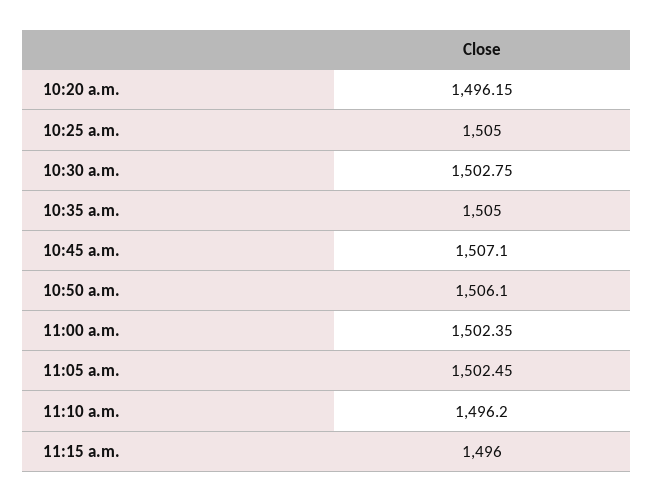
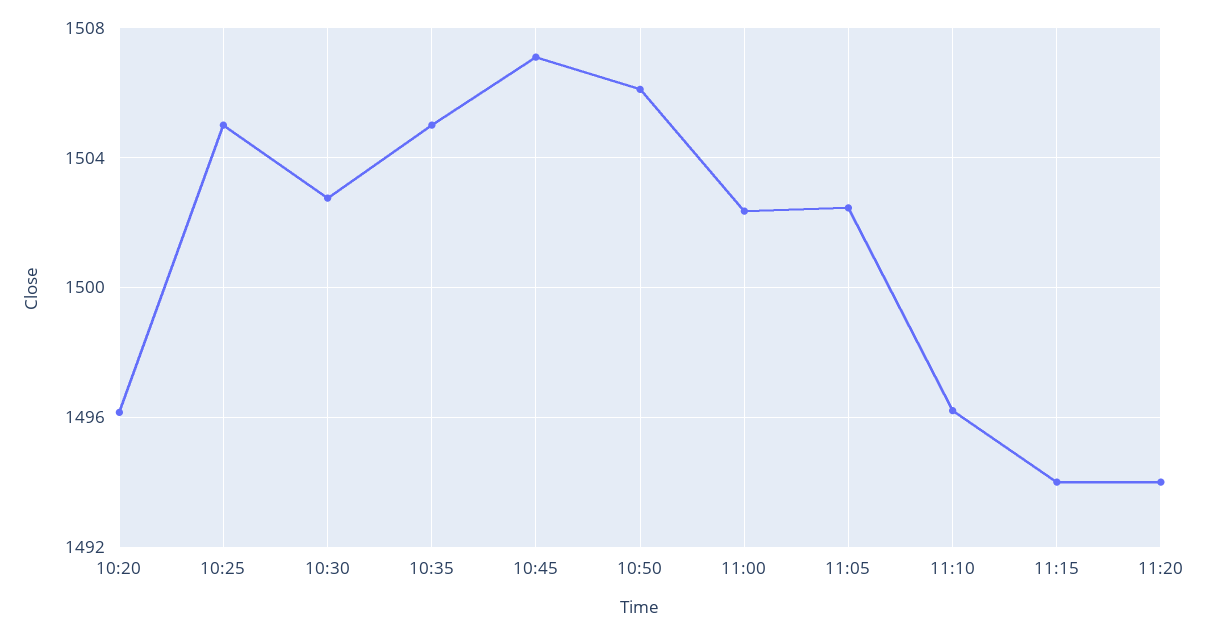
11:15 a.m.: 1496 -> 1494
11:20: none -> 1494

